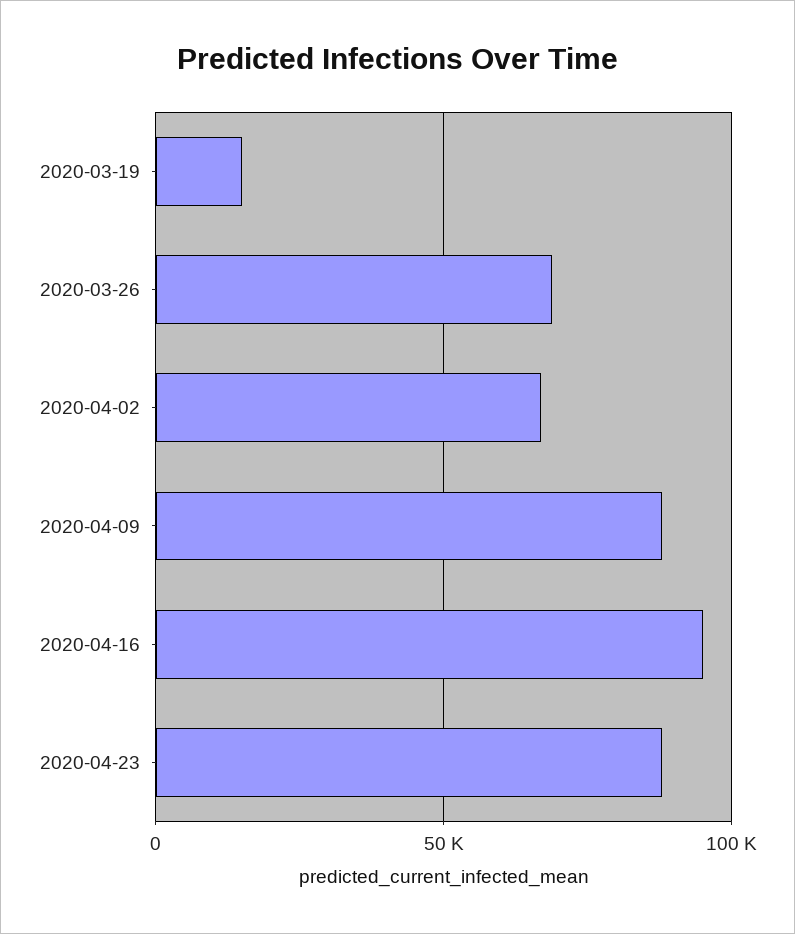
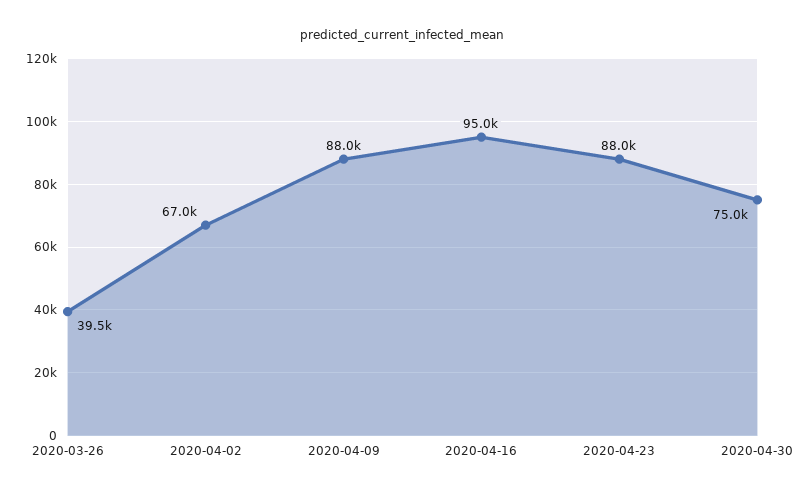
2020-03-19: 15000 -> none
2020-03-26: 70000 -> 39500
2020-04-30: none -> 75000

